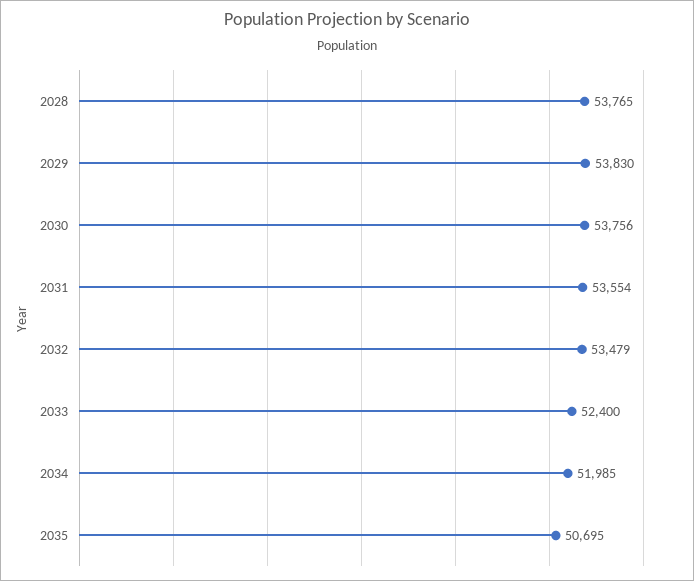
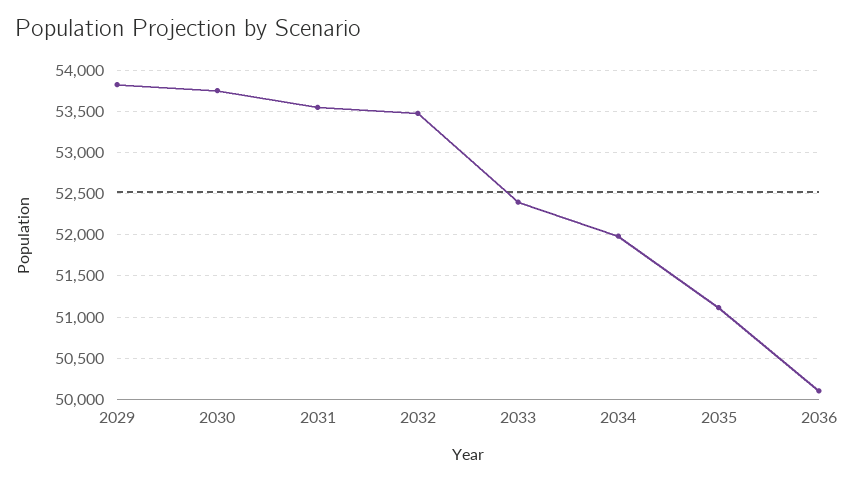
2028: 53765 -> none
2035: 50695 -> 51100
2036: none -> 50100

